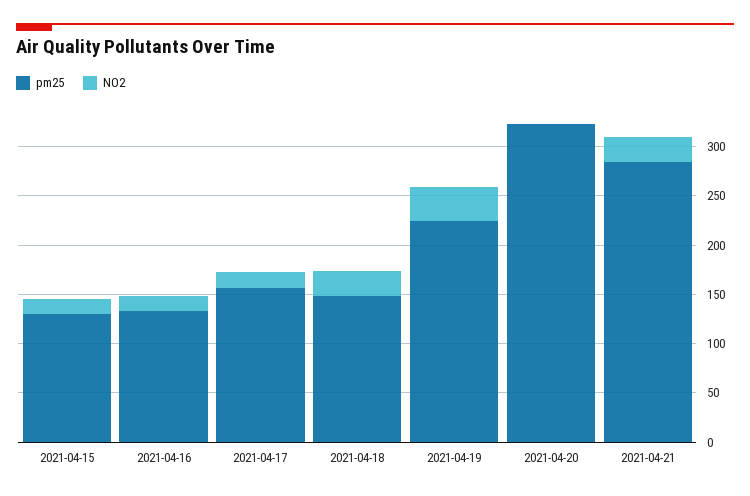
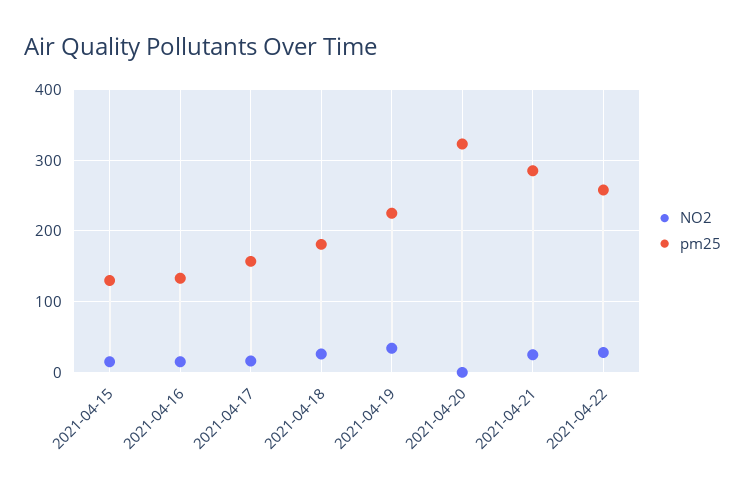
pm25, 2021-04-18: 150 -> 180
NO2, 2021-04-22: none -> 30
pm25, 2021-04-22: none -> 260

